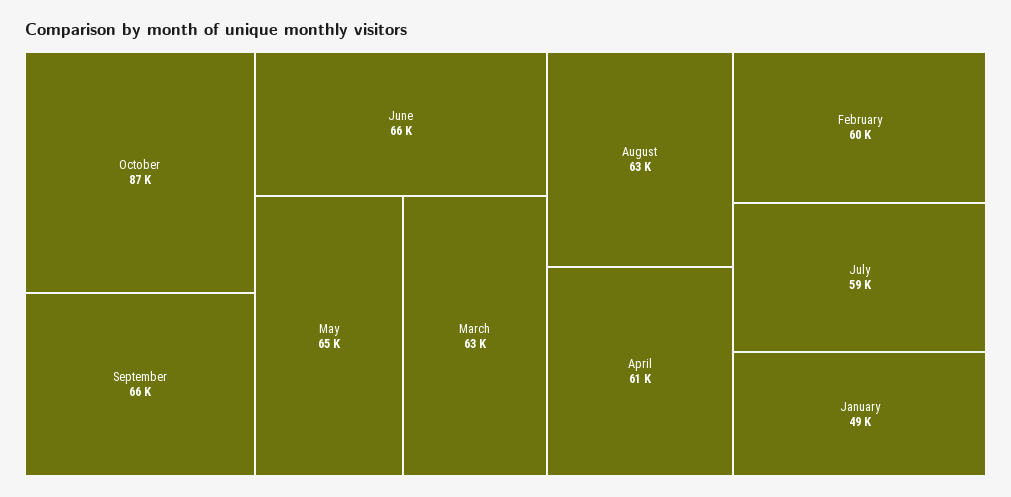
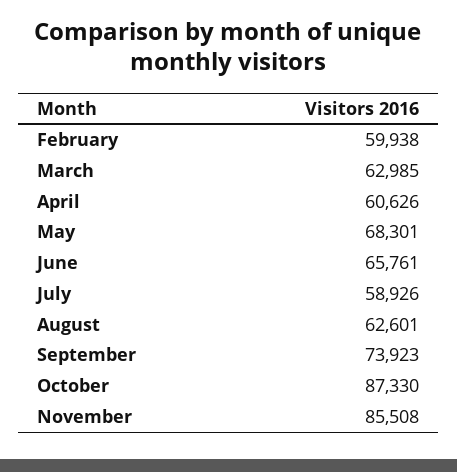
September: 66000 -> 73923
May: 65000 -> 68301
January: 49000 -> none
November: none -> 85508

